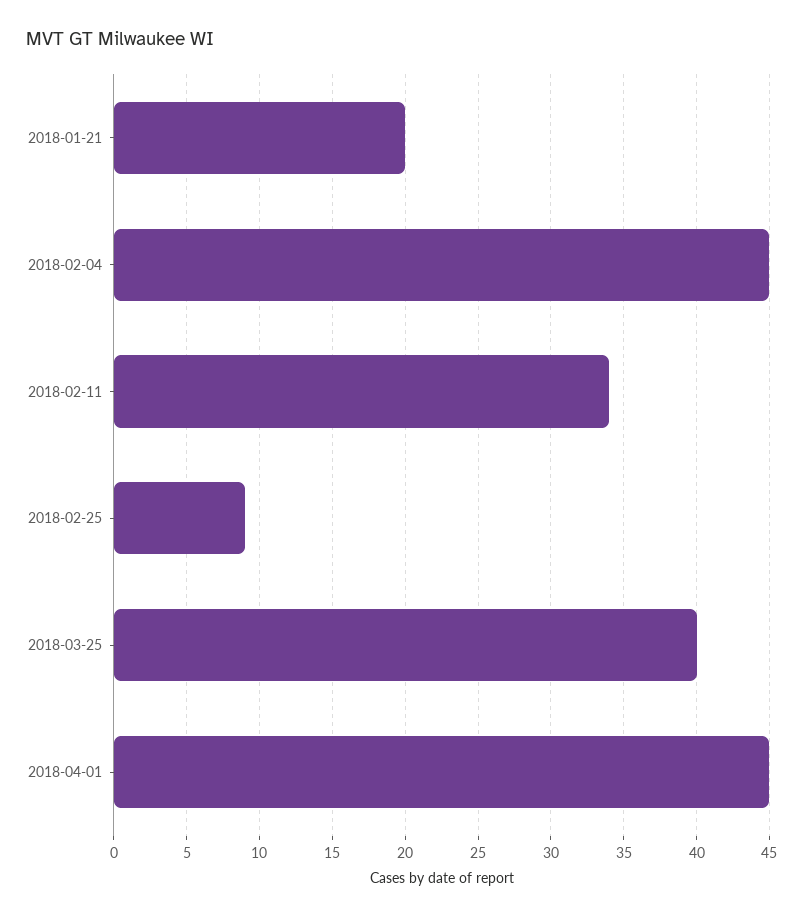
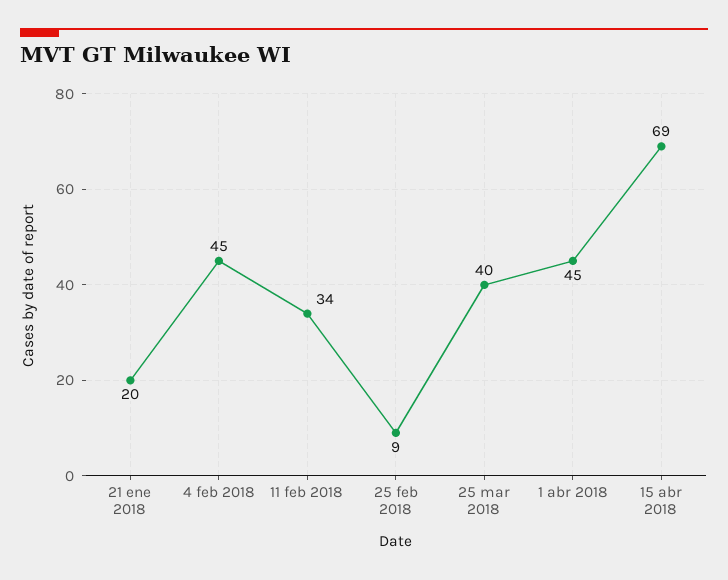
15 abr 2018: none -> 69

